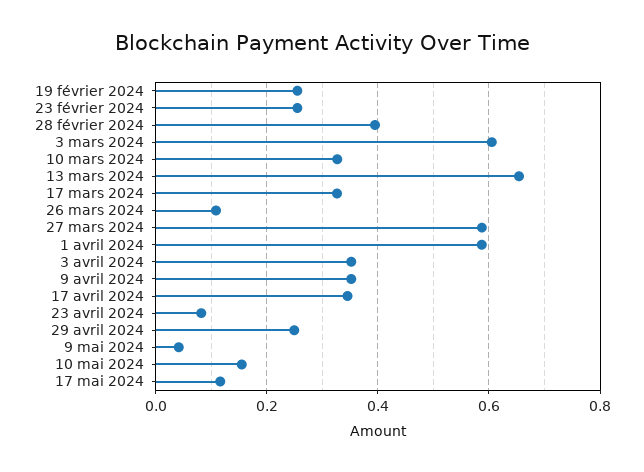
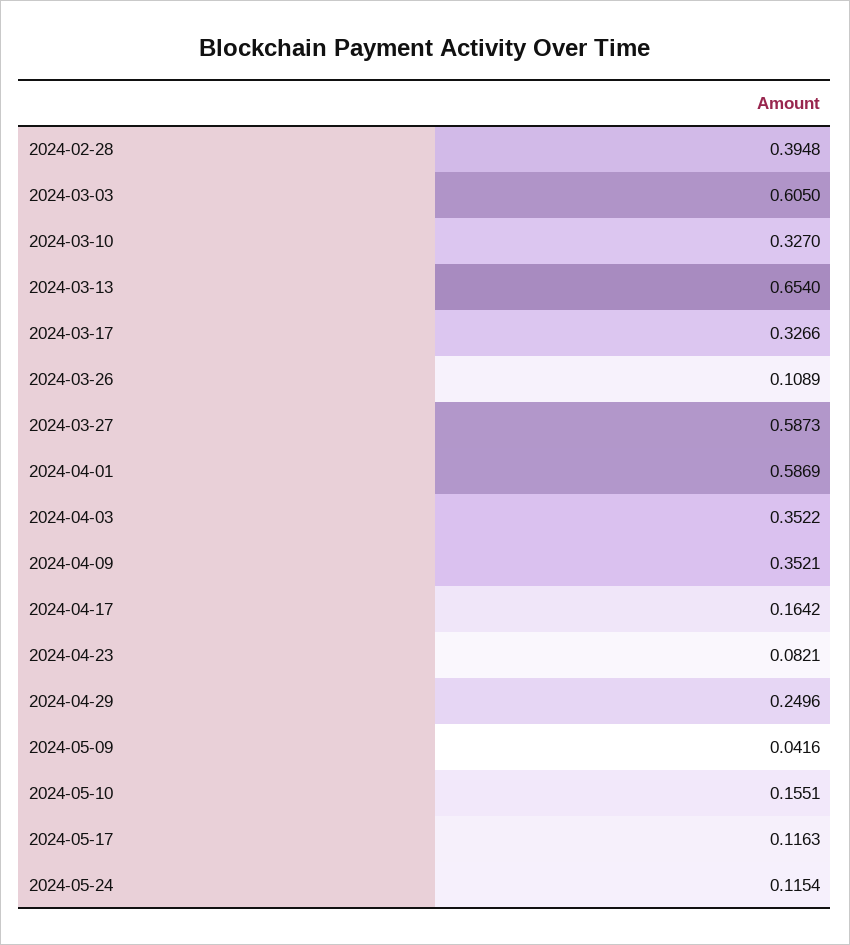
19 février 2024: 0.26 -> none
23 février 2024: 0.26 -> none
17 avril 2024: 0.34 -> 0.1642
2024-05-24: none -> 0.1154

